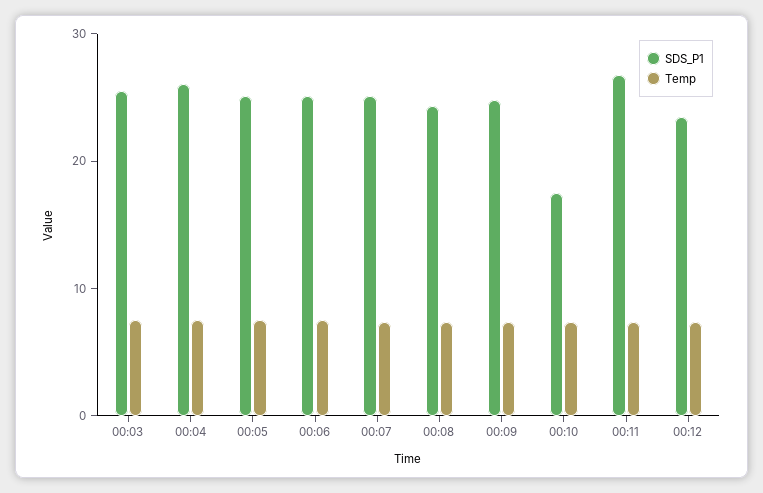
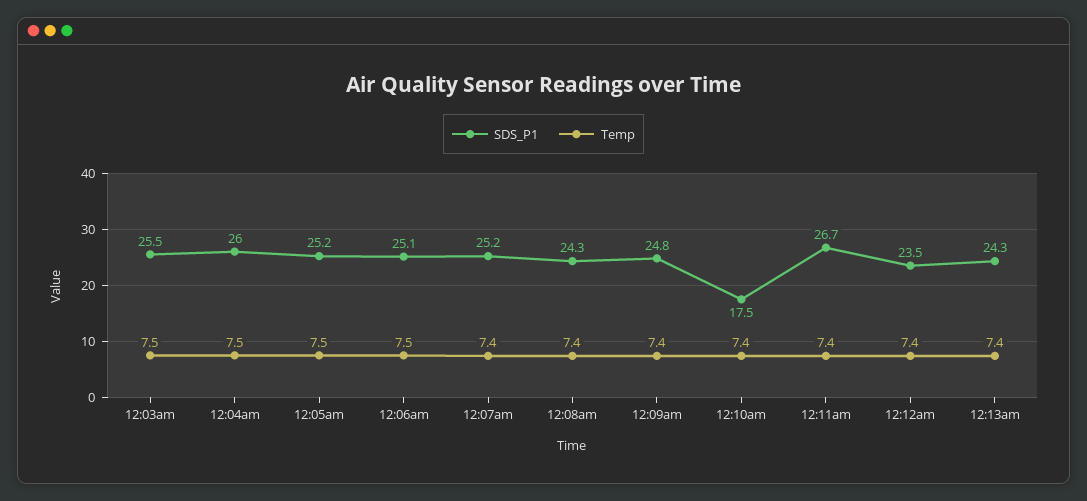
SDS_P1, 12:13am: none -> 24.3
Temp, 12:13am: none -> 7.4

